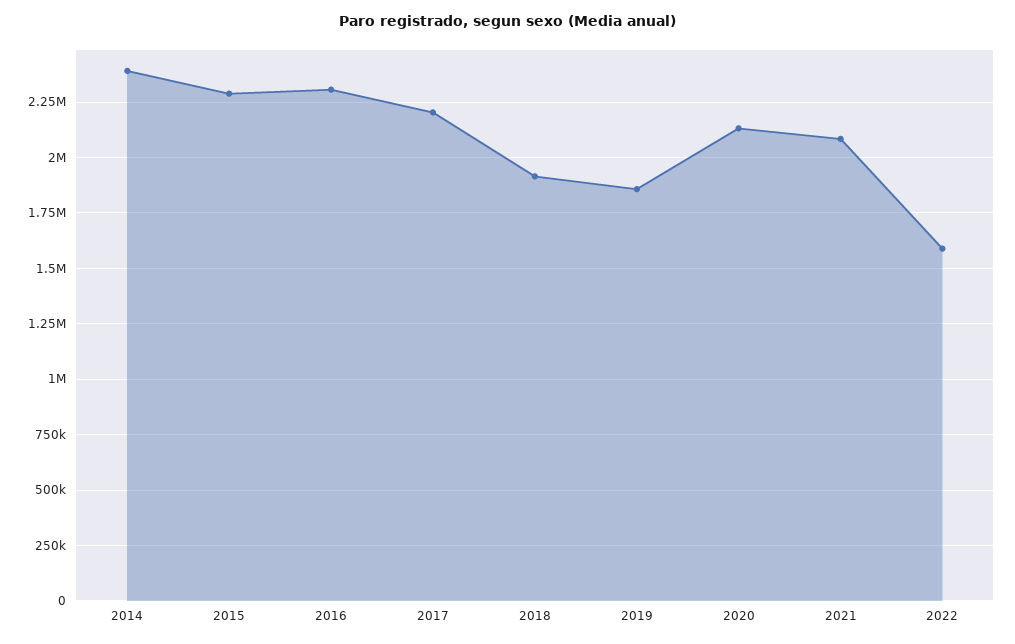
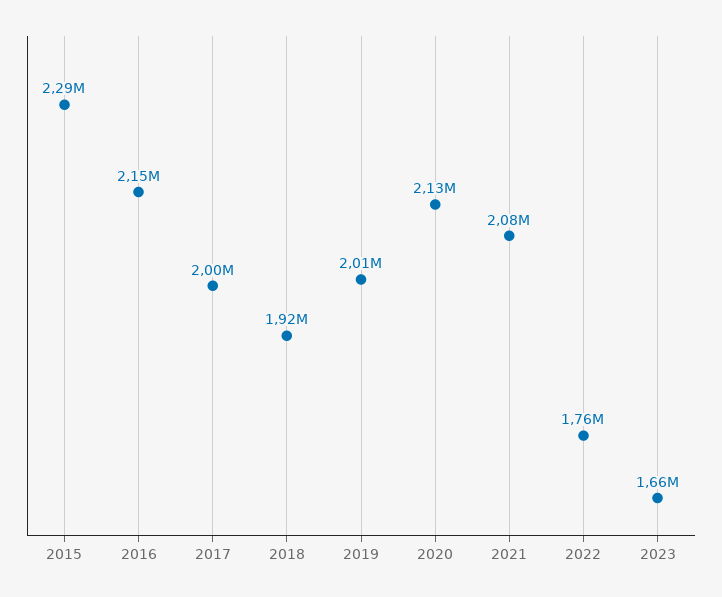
2014: 2400000 -> none
2016: 2300000 -> 2150000
2017: 2200000 -> 2000000
2019: 1850000 -> 2010000
2022: 1600000 -> 1760000
2023: none -> 1660000

